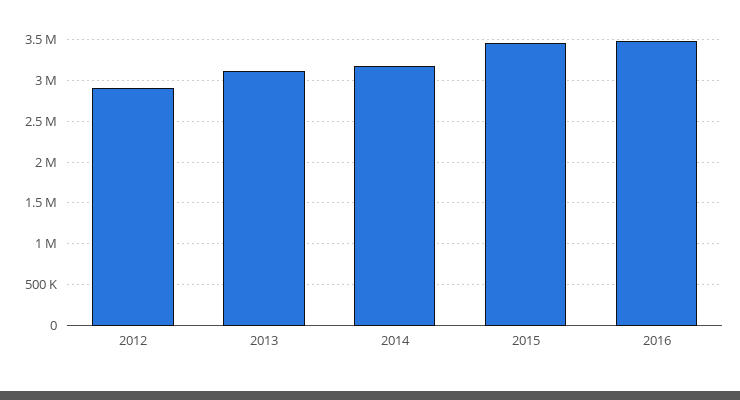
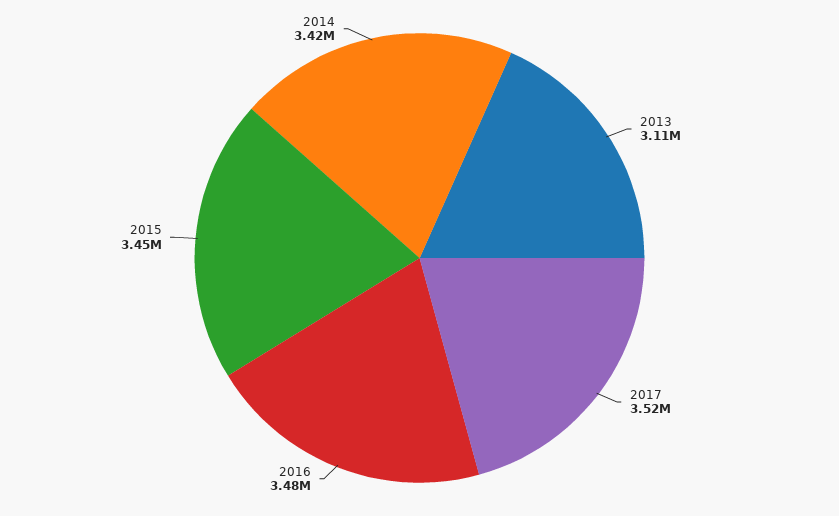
2012: 2900000 -> none
2014: 3200000 -> 3420000
2017: none -> 3520000

